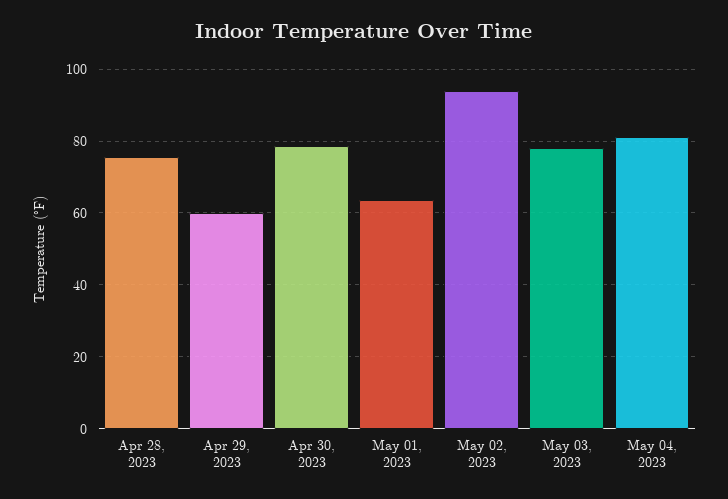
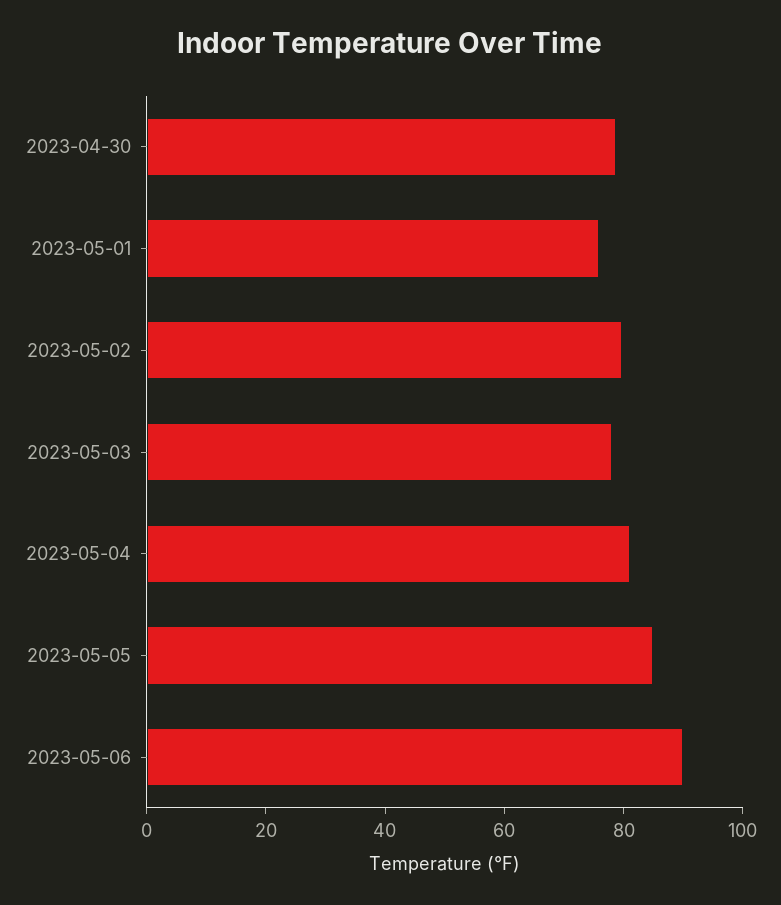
Apr 28, 2023: 76 -> none
Apr 29, 2023: 60 -> none
May 01, 2023: 64 -> 75
May 02, 2023: 94 -> 80
2023-05-05: none -> 85
2023-05-06: none -> 90

